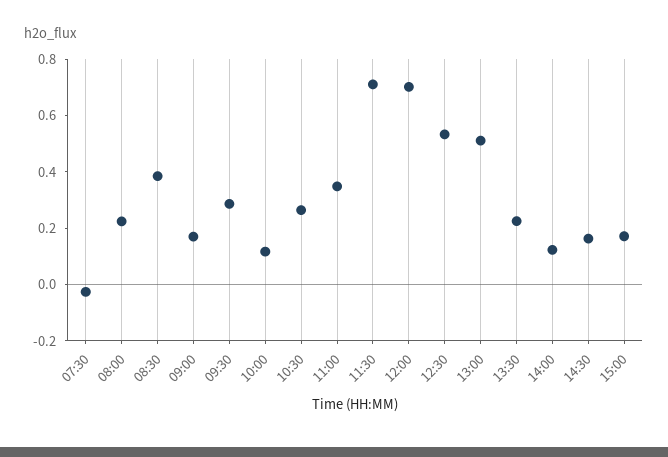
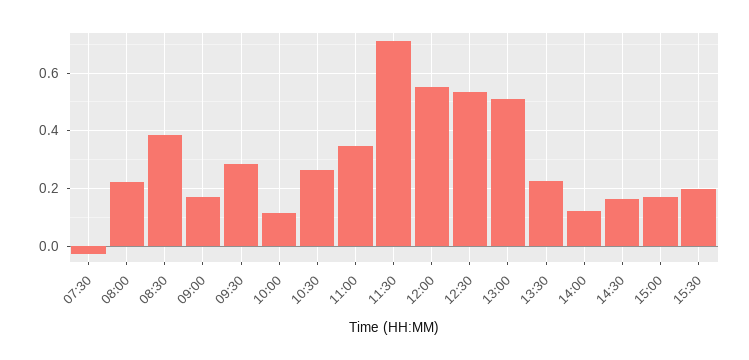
12:00: 0.7 -> 0.55
15:30: none -> 0.2

